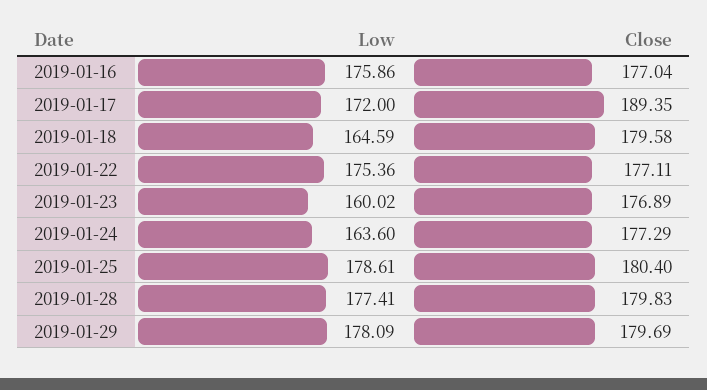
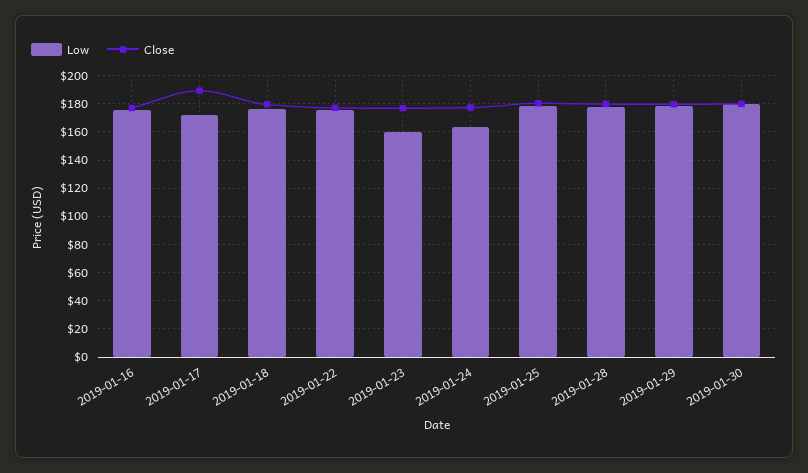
Low, 2019-01-18: 164.59 -> 175
Low, 2019-01-30: none -> 180
Close, 2019-01-30: none -> 180

